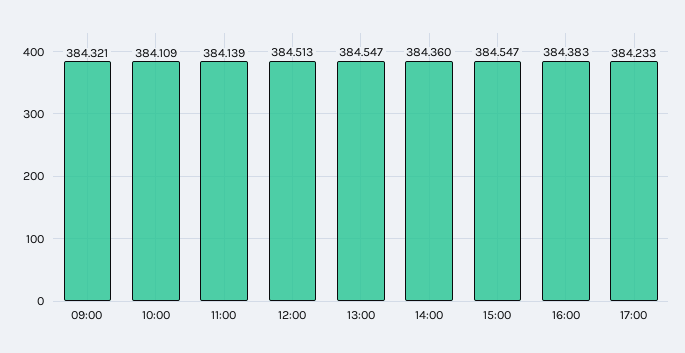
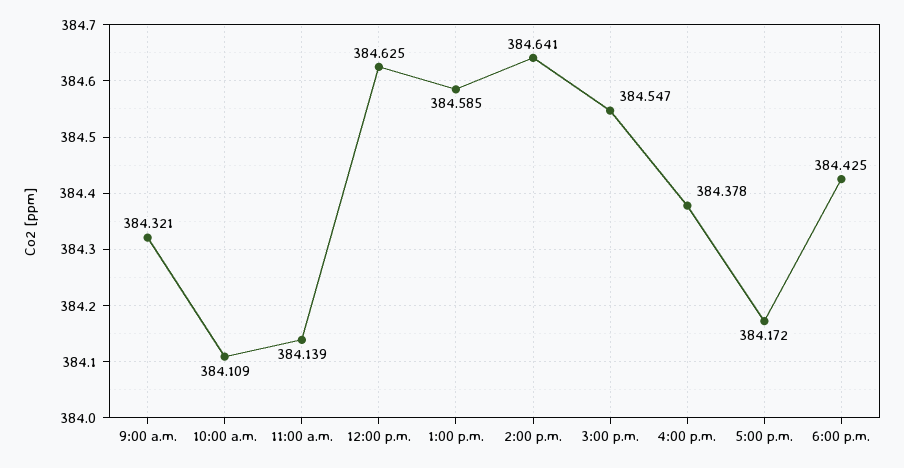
12:00: 384.513 -> 384.625
13:00: 384.547 -> 384.585
14:00: 384.36 -> 384.641
16:00: 384.383 -> 384.378
17:00: 384.233 -> 384.172
6:00 p.m.: none -> 384.425

